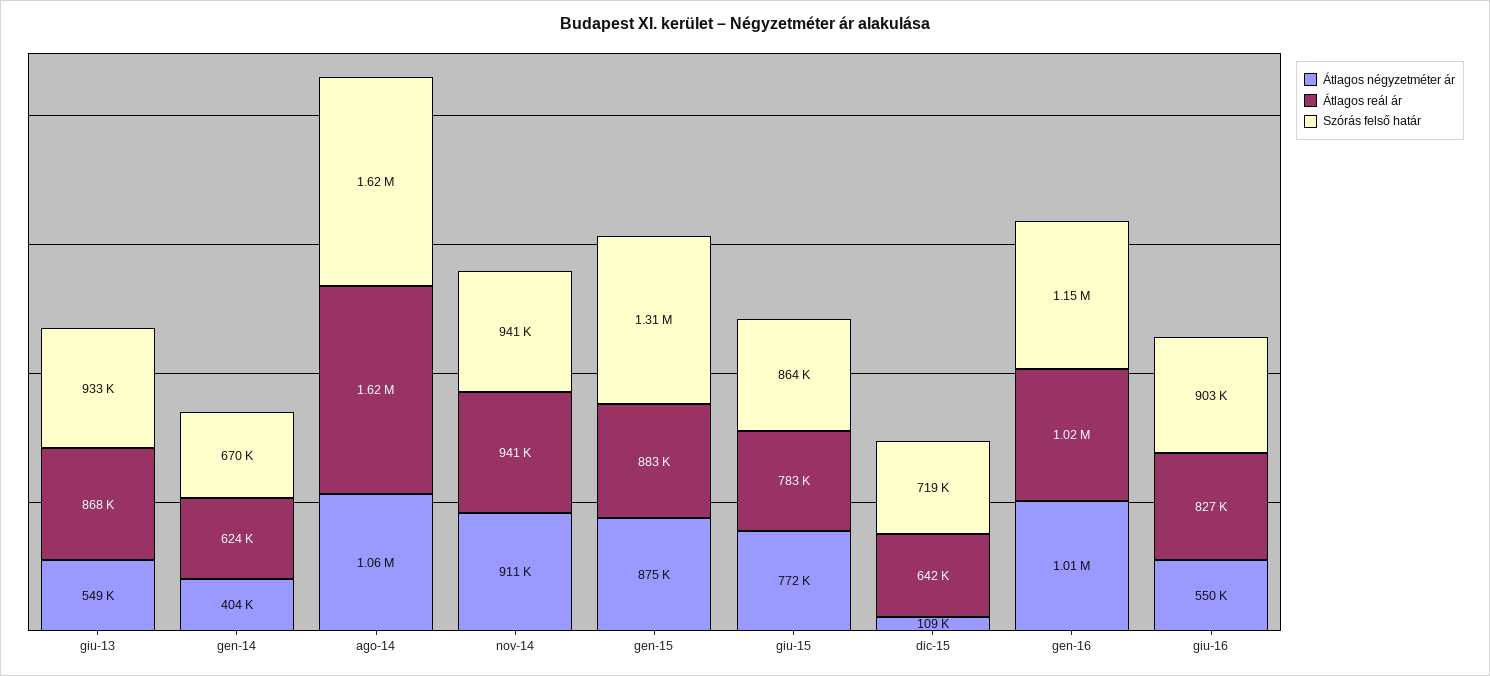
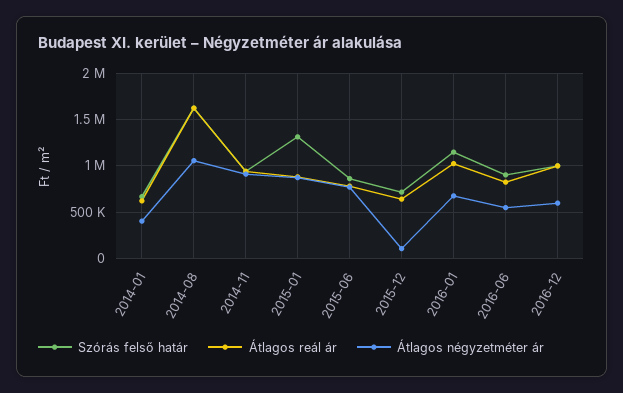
Átlagos négyzetméter ár, giu-13: 549000 -> none
Átlagos reál ár, giu-13: 868000 -> none
Szórás felső határ, giu-13: 933000 -> none
Átlagos négyzetméter ár, gen-16: 1010000 -> 700000
Szórás felső határ, 2016-12: none -> 1000000
Átlagos reál ár, 2016-12: none -> 1000000
Átlagos négyzetméter ár, 2016-12: none -> 600000

